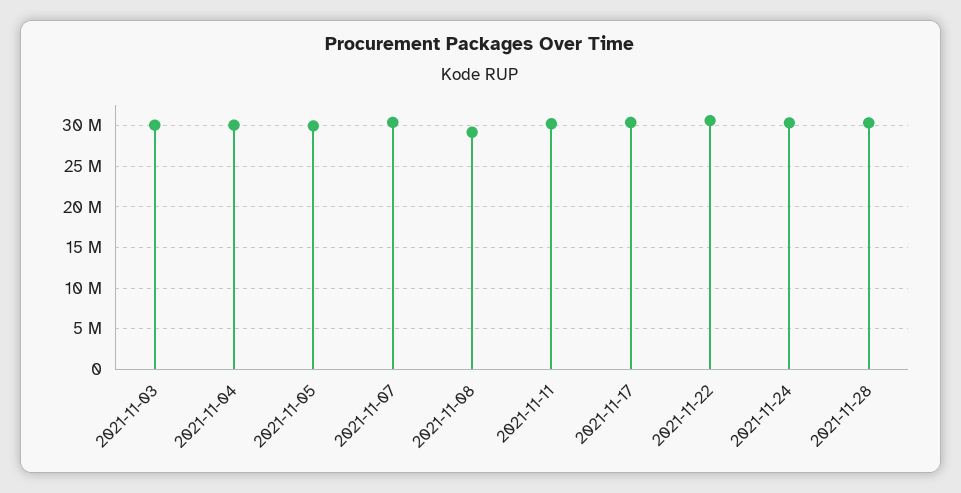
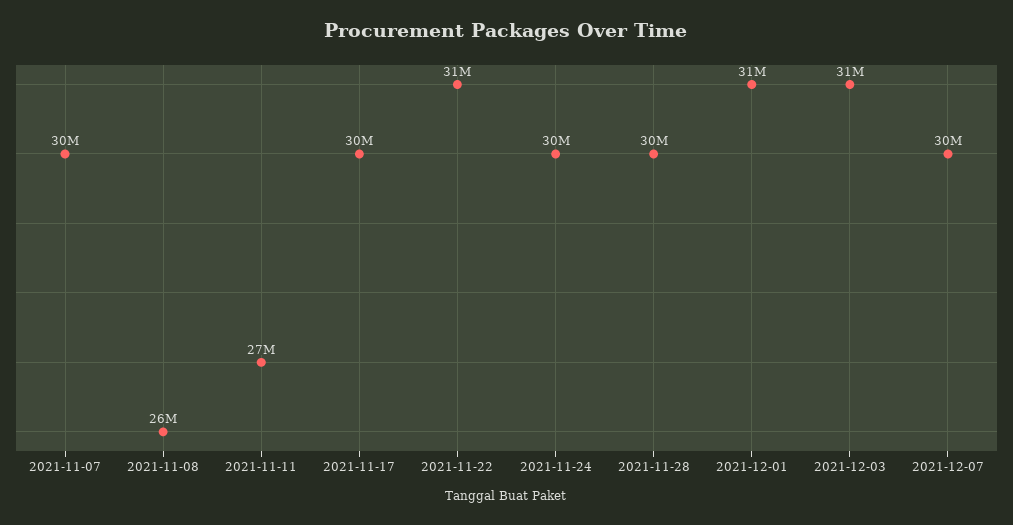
2021-11-03: 30000000 -> none
2021-11-04: 30000000 -> none
2021-11-05: 30000000 -> none
2021-11-08: 29000000 -> 26000000
2021-11-11: 30000000 -> 27000000
2021-12-01: none -> 31000000
2021-12-03: none -> 31000000
2021-12-07: none -> 30000000

